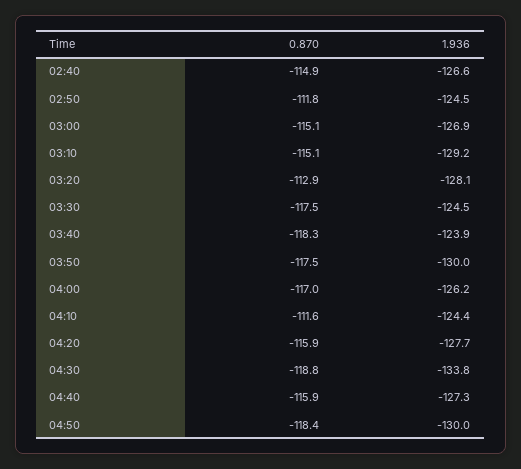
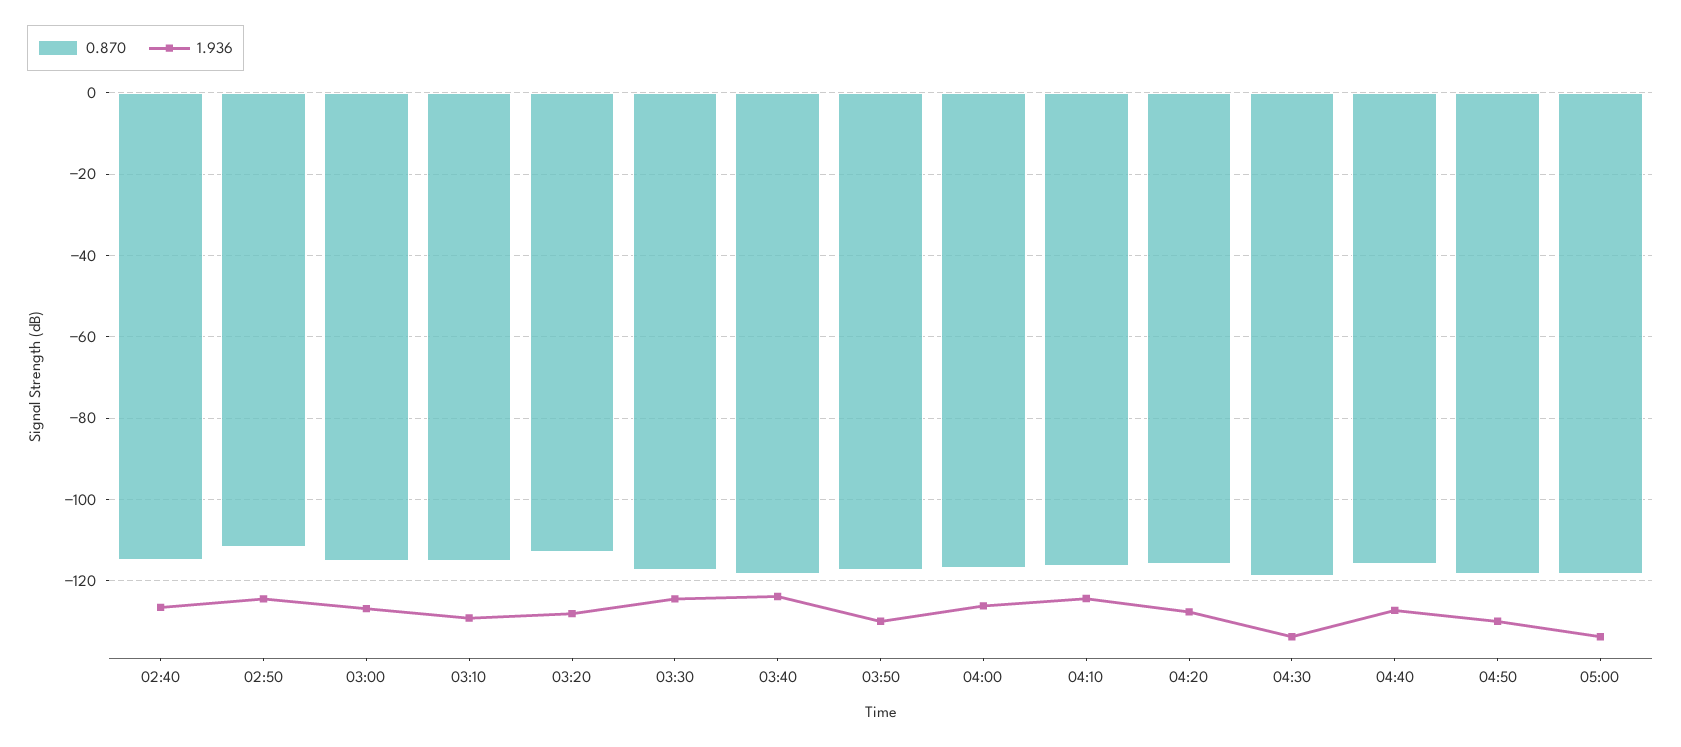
0.870, 04:10: -111.6 -> -116
0.870, 05:00: none -> -118
1.936, 05:00: none -> -134

